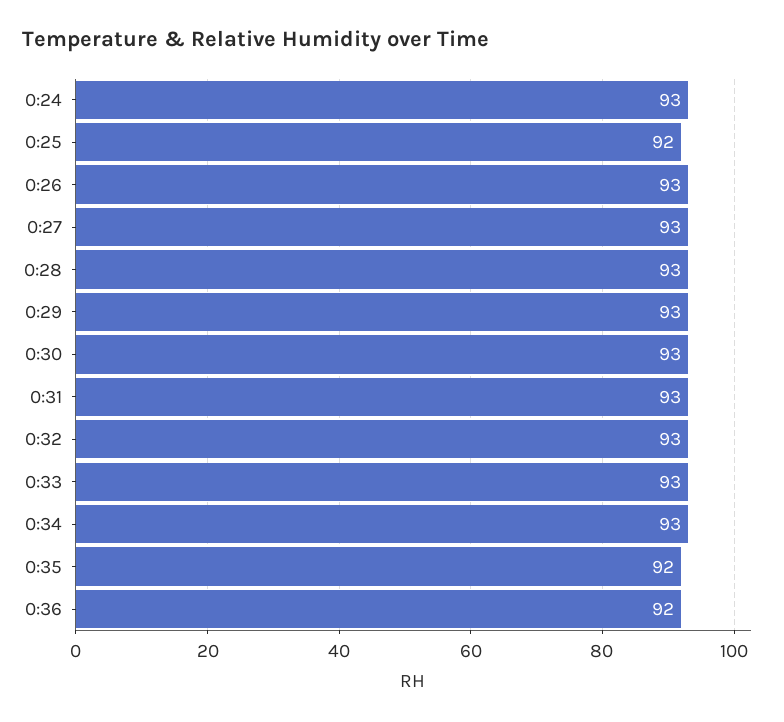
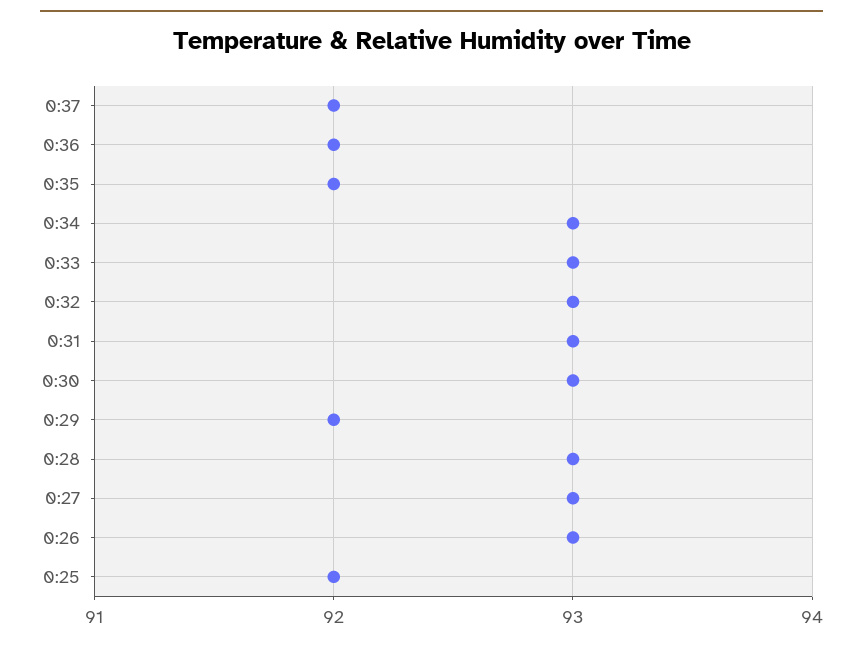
0:24: 93 -> none
0:29: 93 -> 92
0:37: none -> 92

